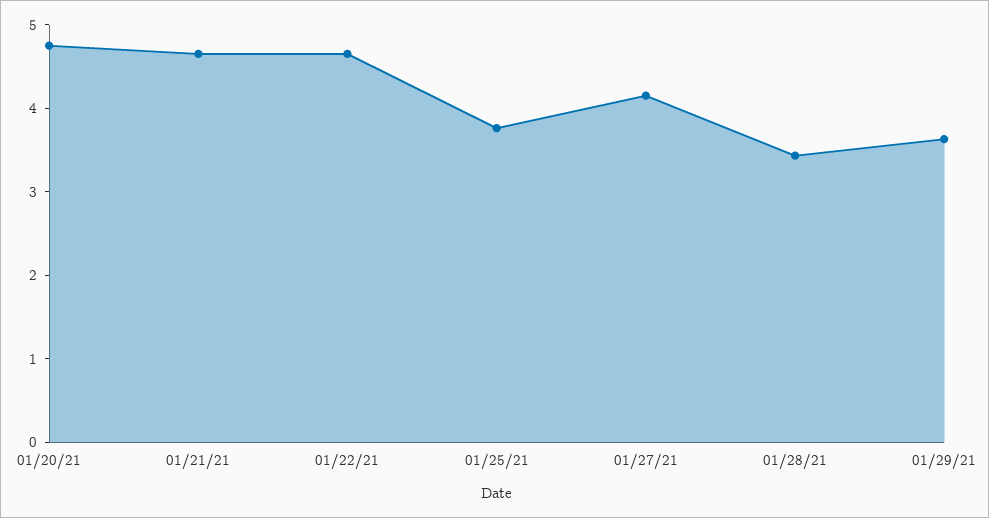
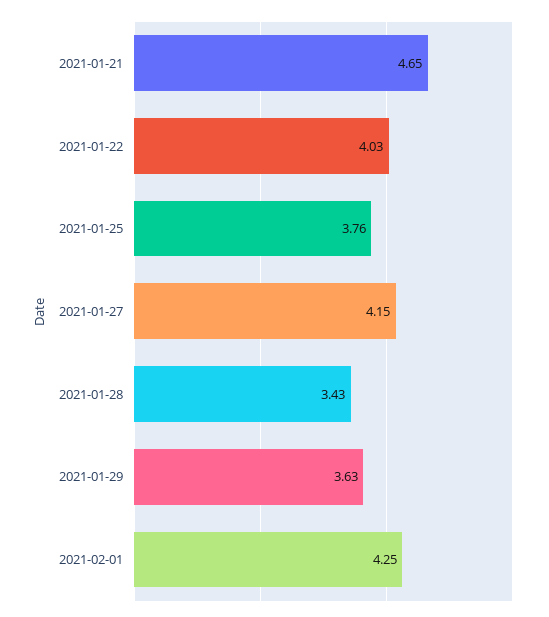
01/20/21: 4.8 -> none
01/22/21: 4.6 -> 4.03
2021-02-01: none -> 4.25

